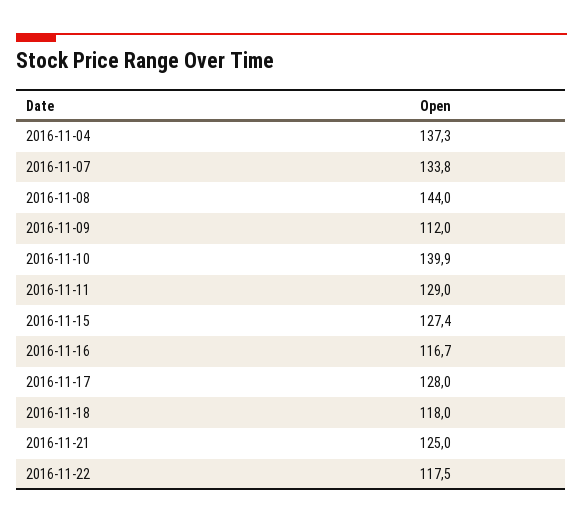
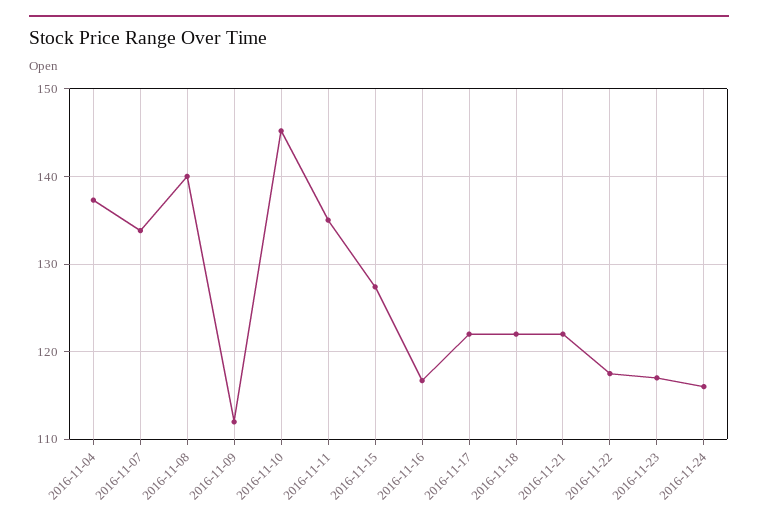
2016-11-08: 144 -> 140
2016-11-10: 139.9 -> 145
2016-11-11: 129 -> 135
2016-11-17: 128 -> 122
2016-11-18: 118 -> 122
2016-11-21: 125 -> 122
2016-11-23: none -> 117
2016-11-24: none -> 116

